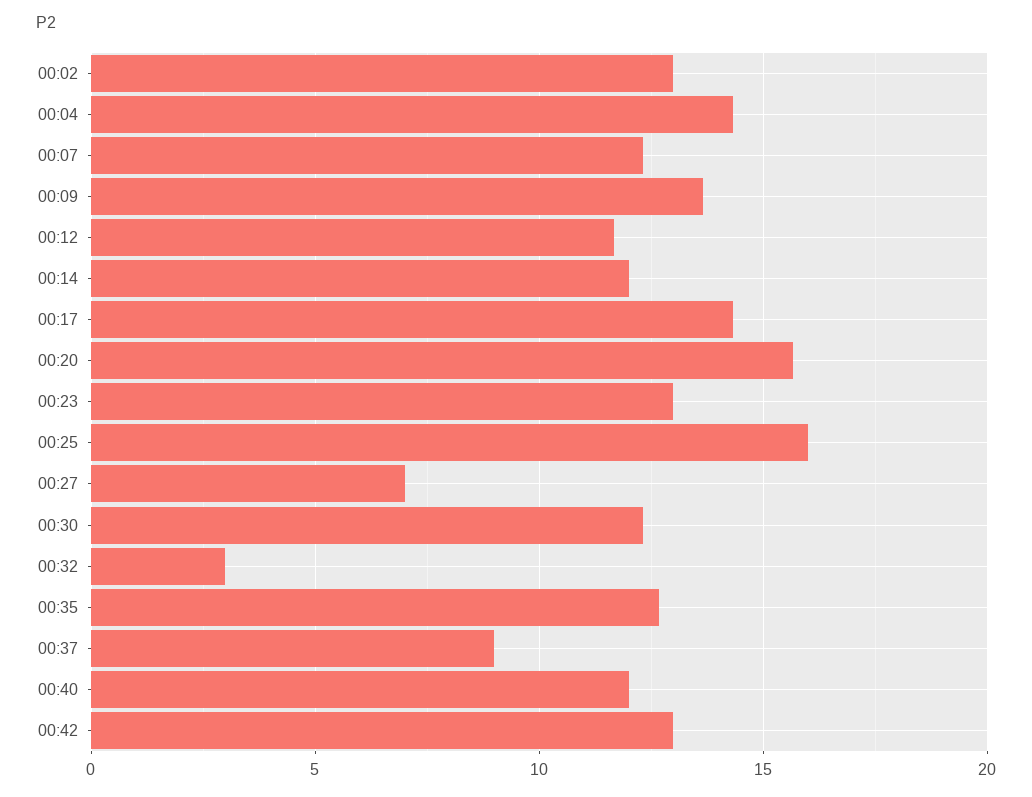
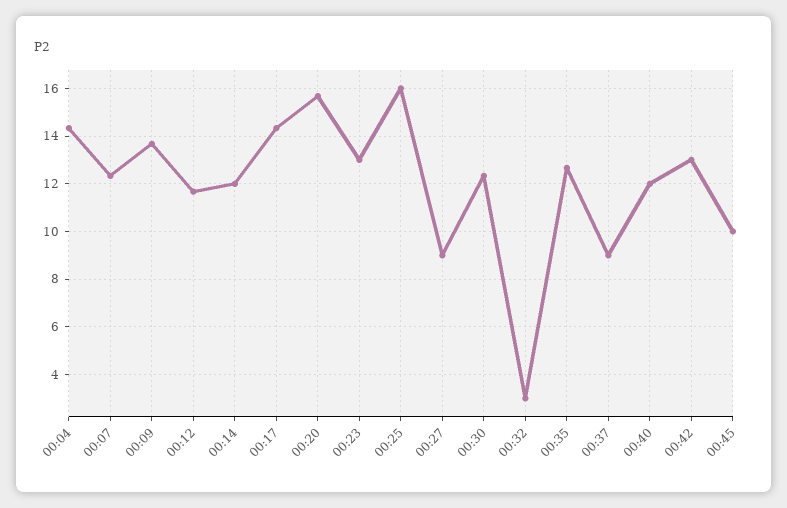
00:02: 13 -> none
00:27: 7 -> 9
00:45: none -> 10

